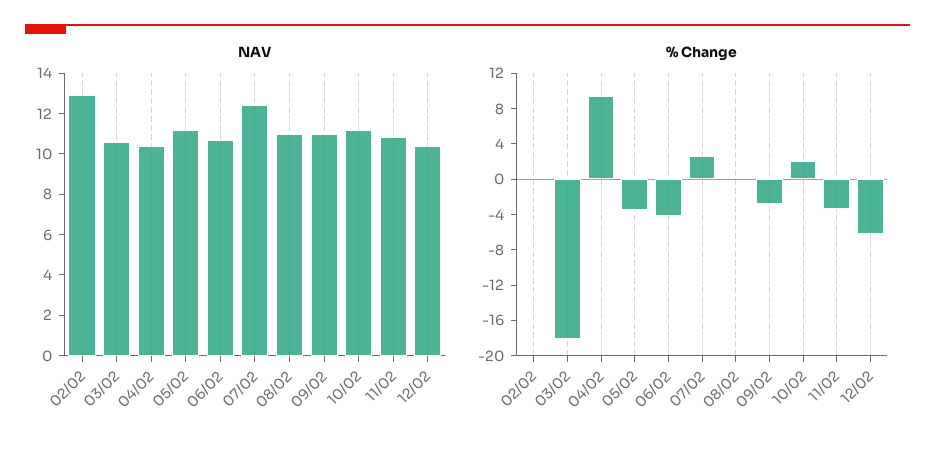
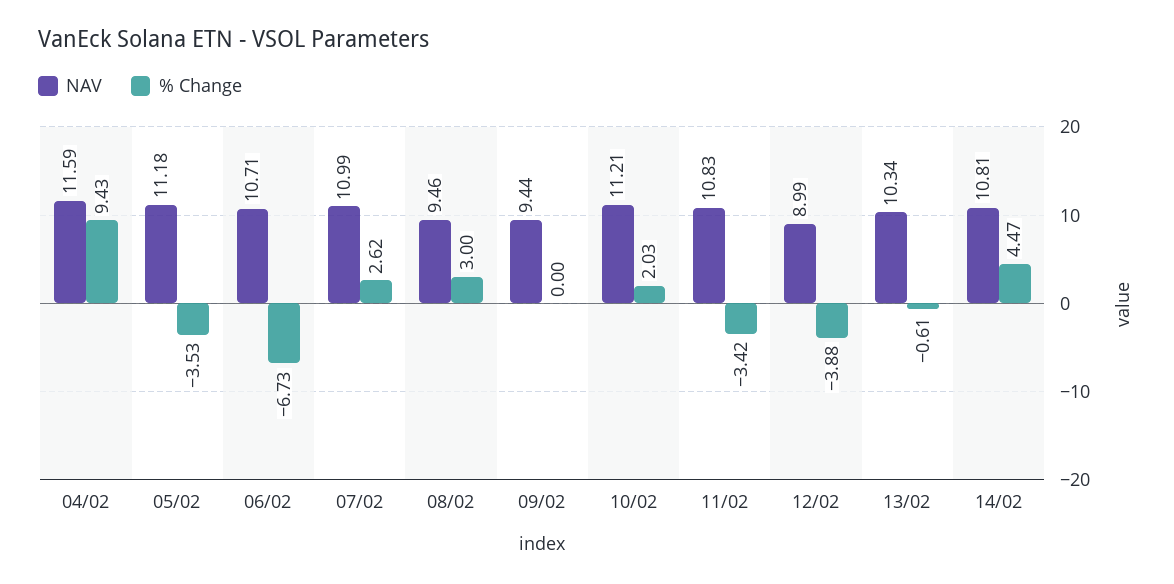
NAV, 02/02: 13 -> none
NAV, 03/02: 10.5 -> none
NAV, 04/02: 10.5 -> 11.59
NAV, 07/02: 12.5 -> 10.99
NAV, 08/02: 11 -> 9.46
NAV, 09/02: 11 -> 9.44
NAV, 12/02: 10.5 -> 8.99
% Change, 02/02: 0 -> none
% Change, 03/02: -18 -> none
% Change, 06/02: -4 -> -6.73
% Change, 08/02: 0 -> 3
% Change, 09/02: -3 -> 0
% Change, 12/02: -6 -> -3.88
NAV, 13/02: none -> 10.34
% Change, 13/02: none -> -0.61
NAV, 14/02: none -> 10.81
% Change, 14/02: none -> 4.47

